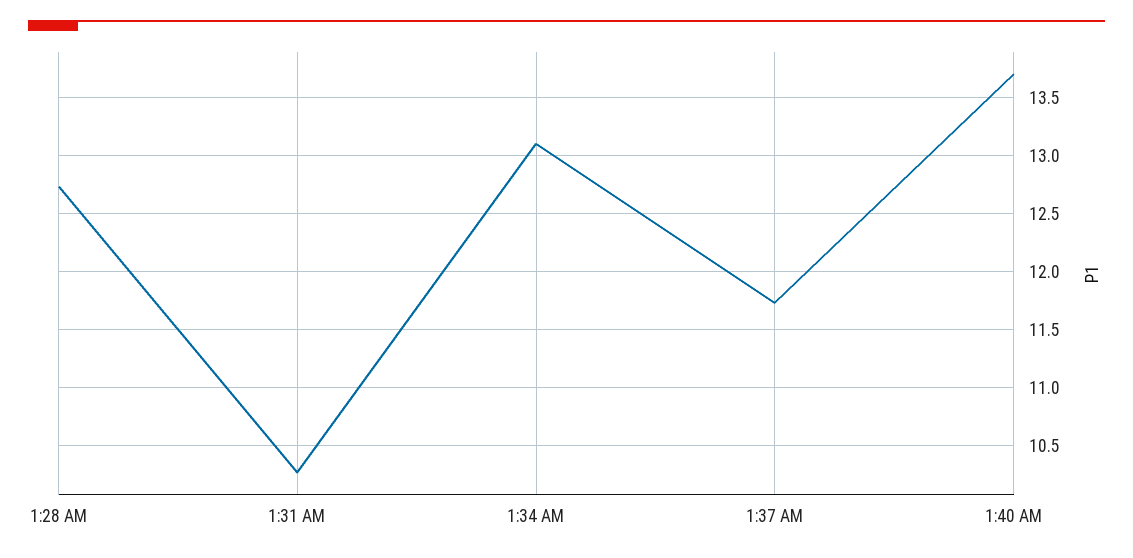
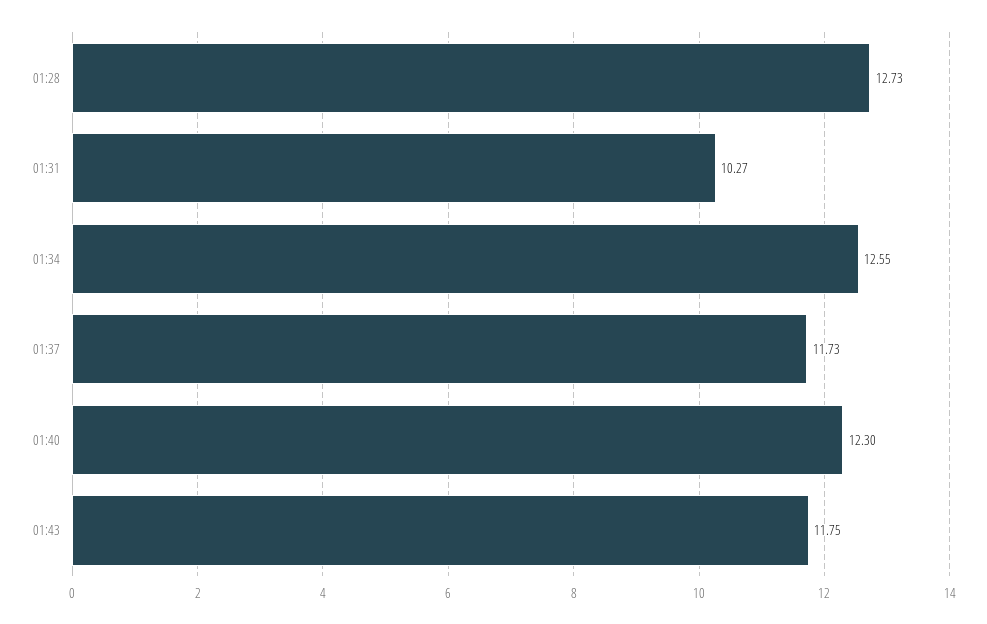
1:34 AM: 13.1 -> 12.55
1:40 AM: 13.7 -> 12.3
01:43: none -> 11.75

